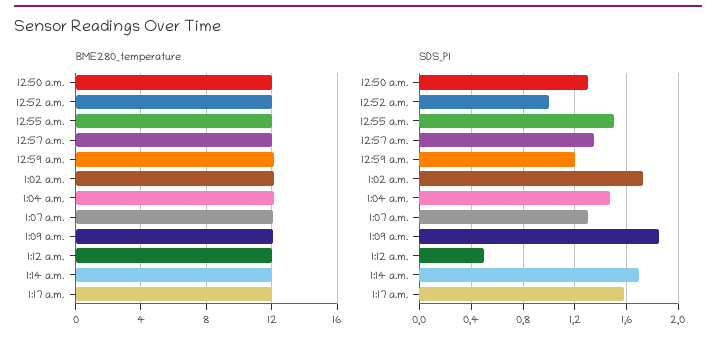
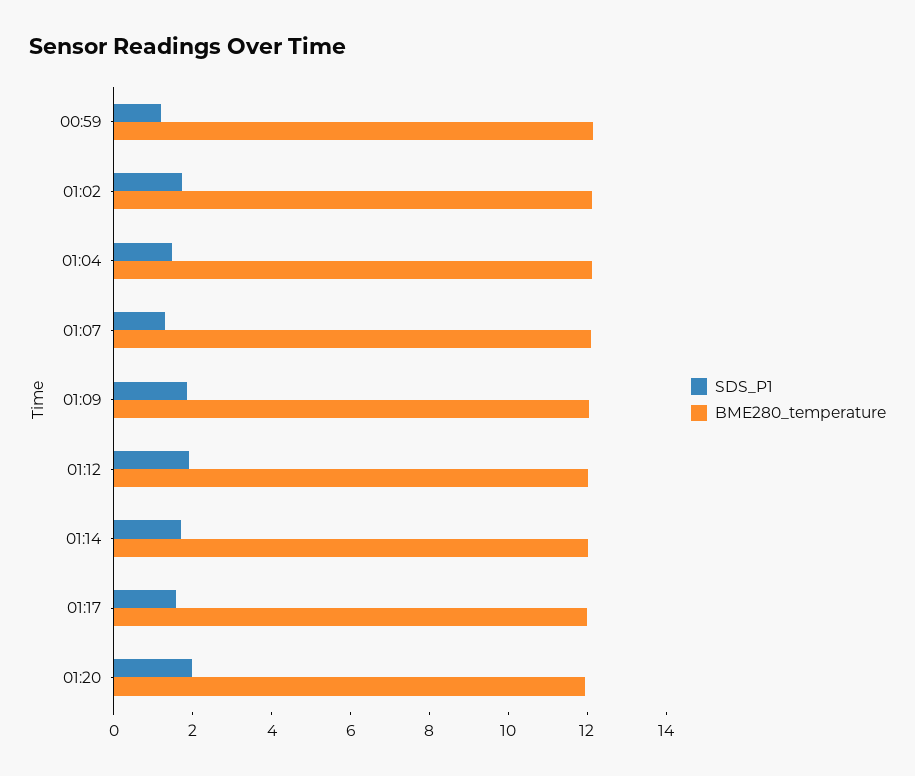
BME280_temperature, 12:50 a.m.: 12 -> none
BME280_temperature, 12:52 a.m.: 12 -> none
BME280_temperature, 12:55 a.m.: 12 -> none
BME280_temperature, 12:57 a.m.: 12 -> none
SDS_P1, 12:50 a.m.: 1.3 -> none
SDS_P1, 12:52 a.m.: 1 -> none
SDS_P1, 12:55 a.m.: 1.5 -> none
SDS_P1, 12:57 a.m.: 1.35 -> none
SDS_P1, 1:12 a.m.: 0.5 -> 2
SDS_P1, 01:20: none -> 2
BME280_temperature, 01:20: none -> 12

